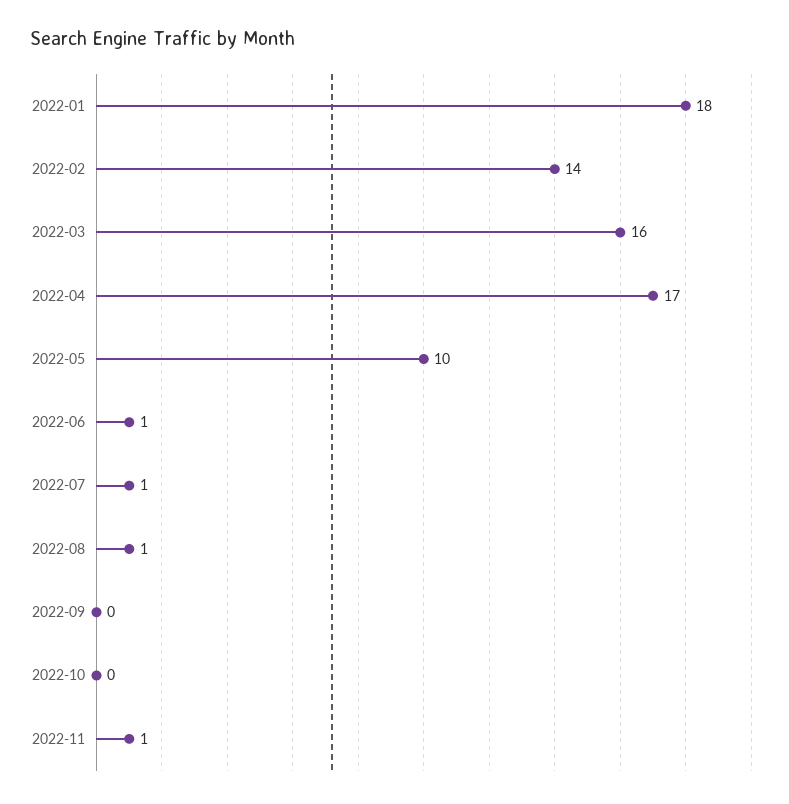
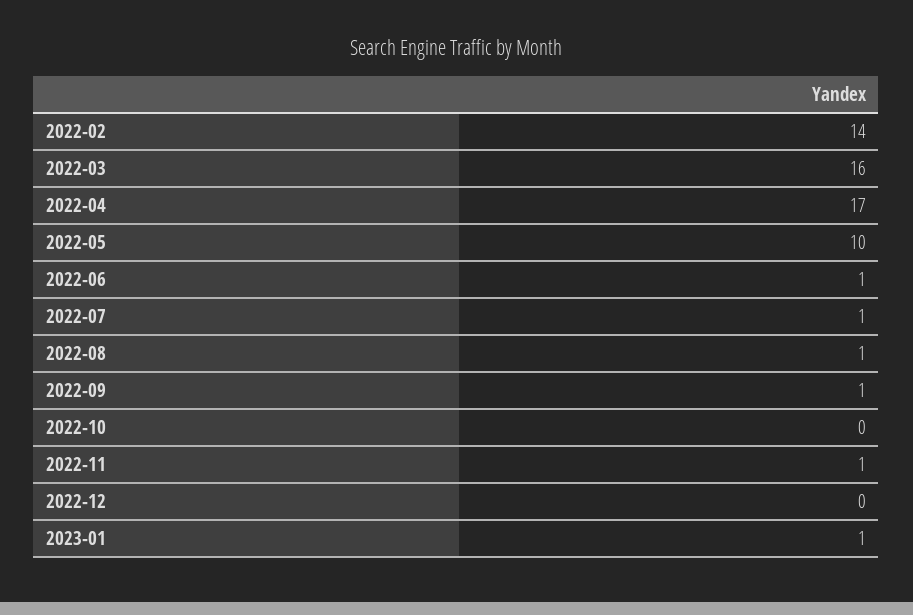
2022-01: 18 -> none
2022-09: 0 -> 1
2022-12: none -> 0
2023-01: none -> 1

